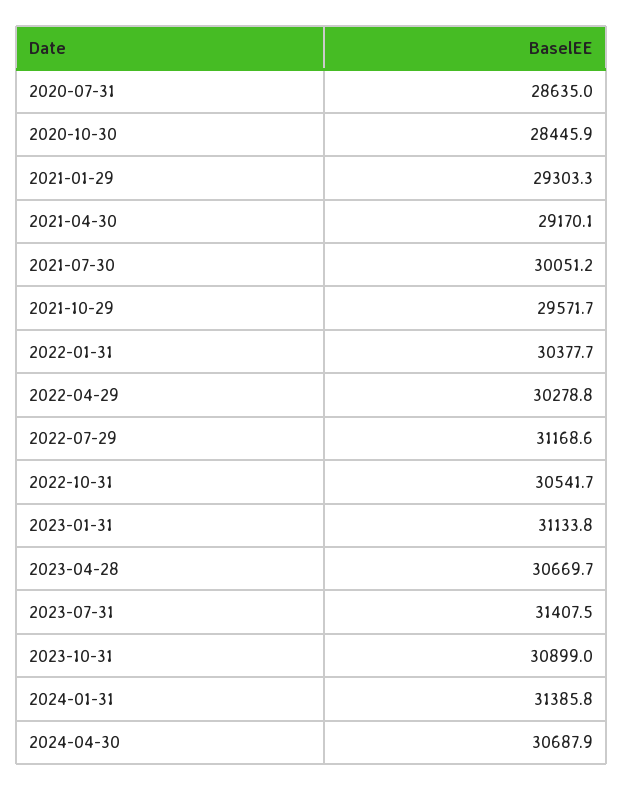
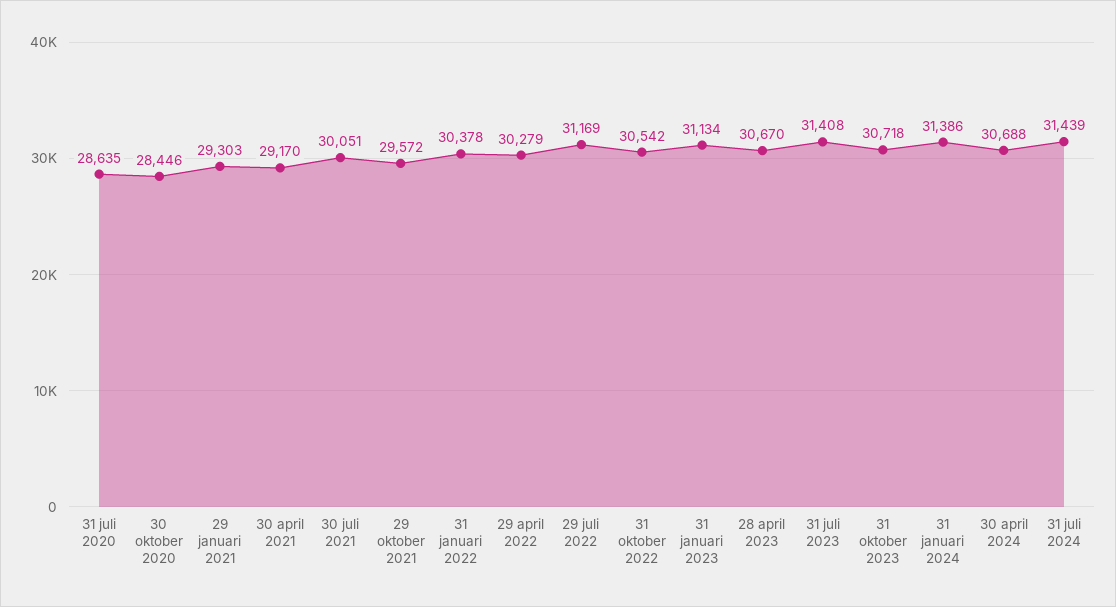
2023-10-31: 30899 -> 30718
31 juli 2024: none -> 31439

